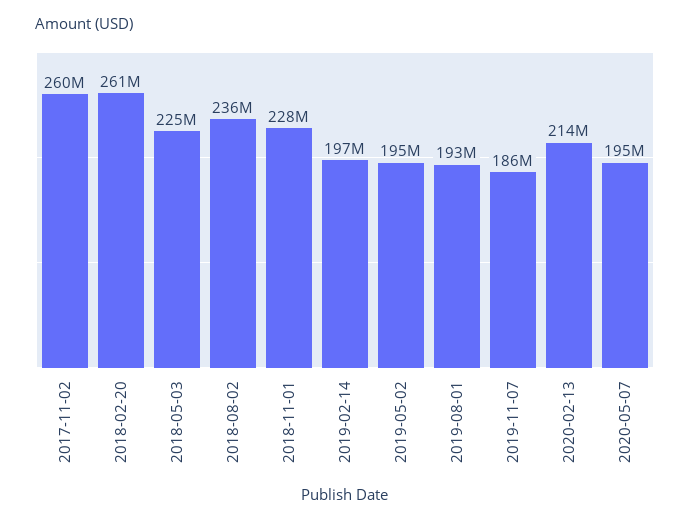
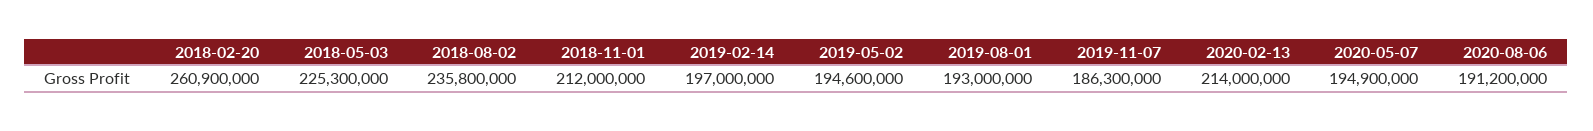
2017-11-02: 260000000 -> none
2018-11-01: 228000000 -> 212000000
2020-08-06: none -> 191200000

